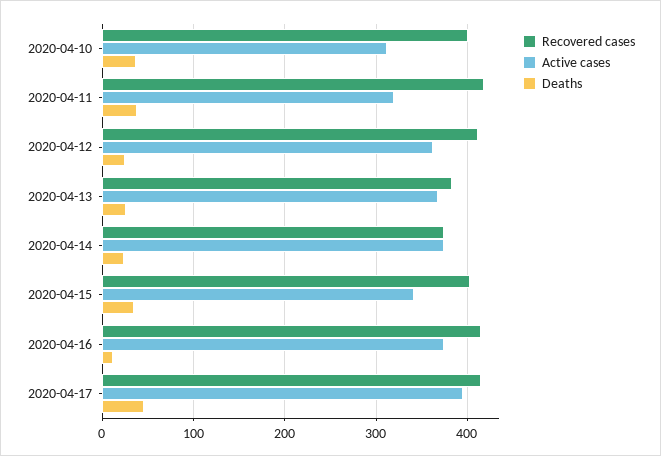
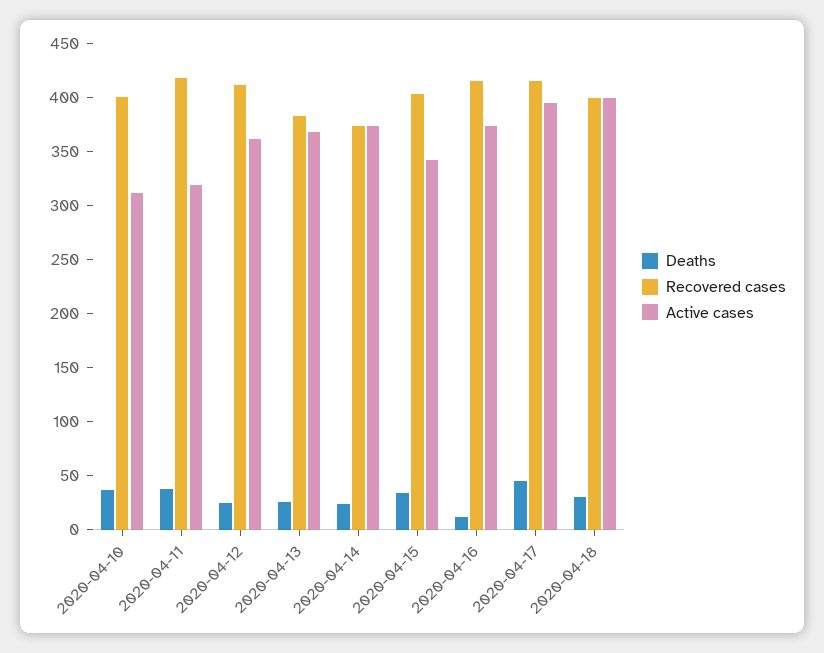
Deaths, 2020-04-18: none -> 30
Recovered cases, 2020-04-18: none -> 400
Active cases, 2020-04-18: none -> 400

